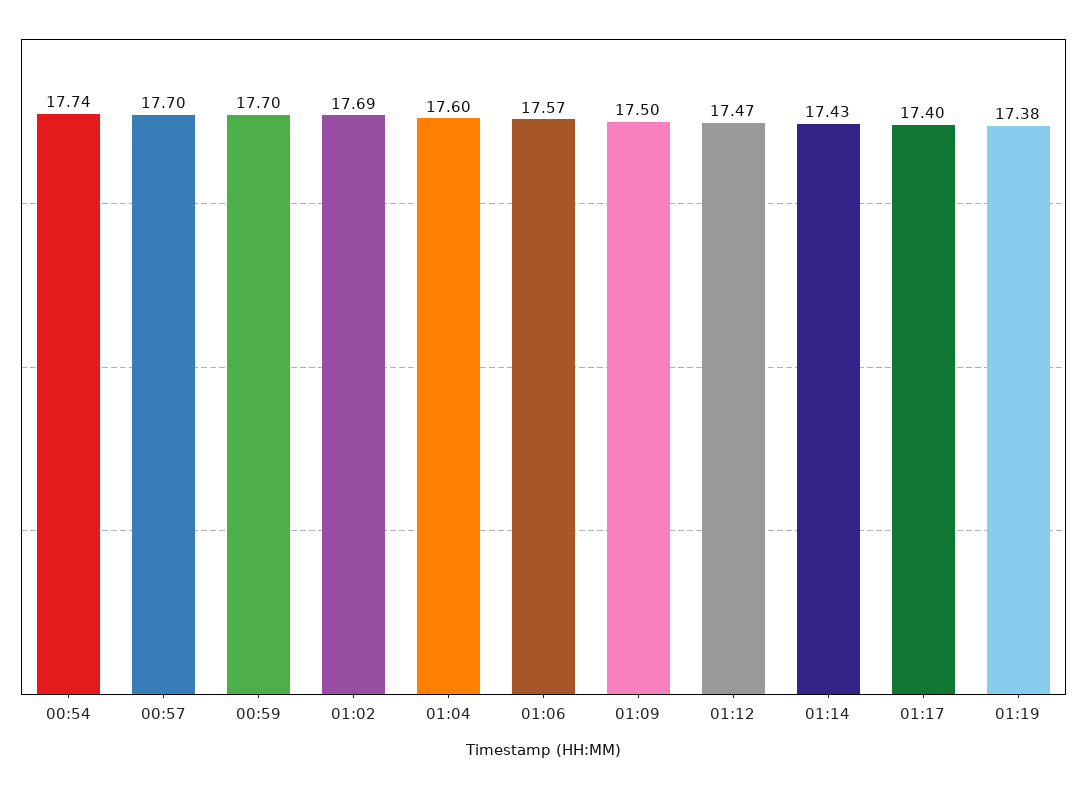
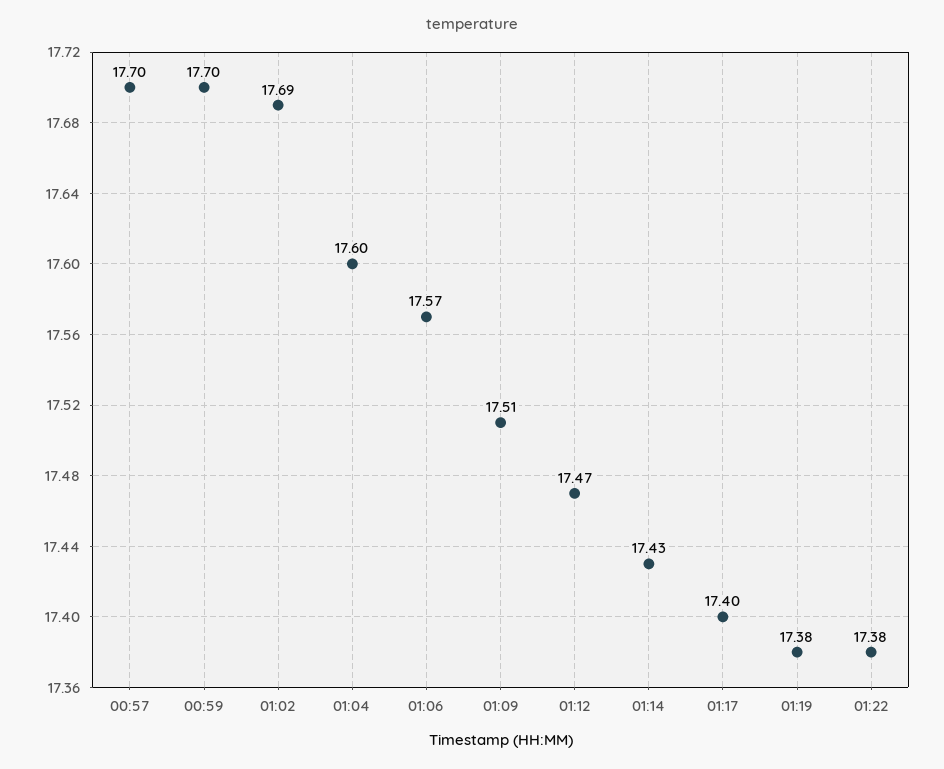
00:54: 17.74 -> none
01:09: 17.5 -> 17.51
01:22: none -> 17.38

